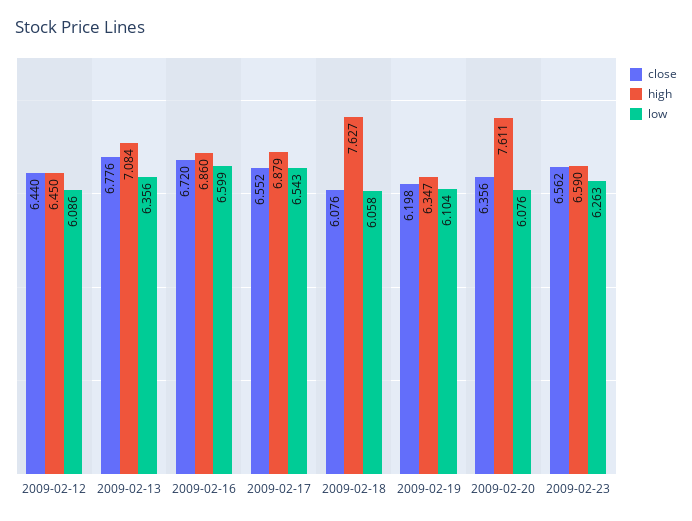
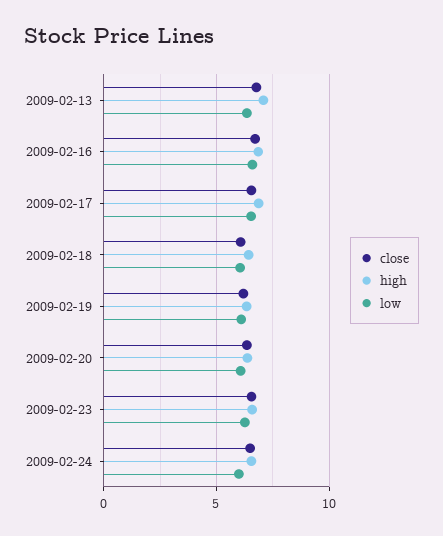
close, 2009-02-12: 6.44 -> none
high, 2009-02-12: 6.45 -> none
low, 2009-02-12: 6.086 -> none
high, 2009-02-18: 7.627 -> 6.5
high, 2009-02-20: 7.611 -> 6.5
close, 2009-02-24: none -> 6.5
high, 2009-02-24: none -> 6.5
low, 2009-02-24: none -> 6

